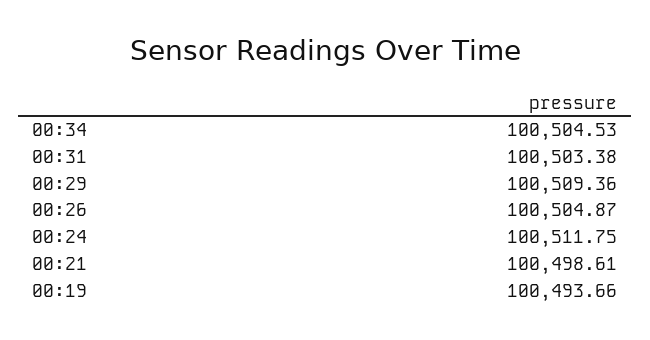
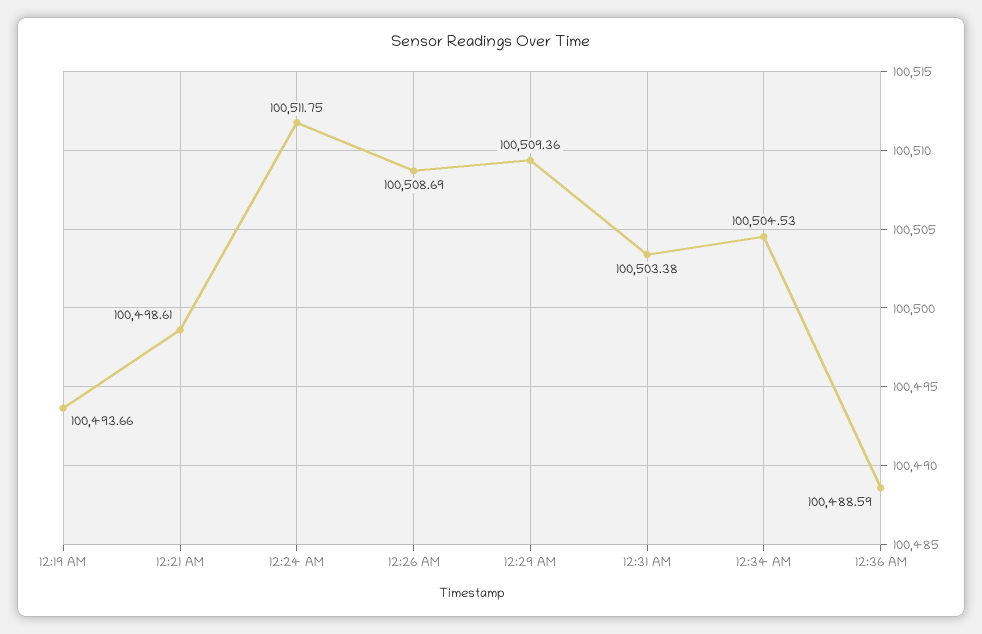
00:26: 100504.87 -> 100508.69
12:36 AM: none -> 100488.59

